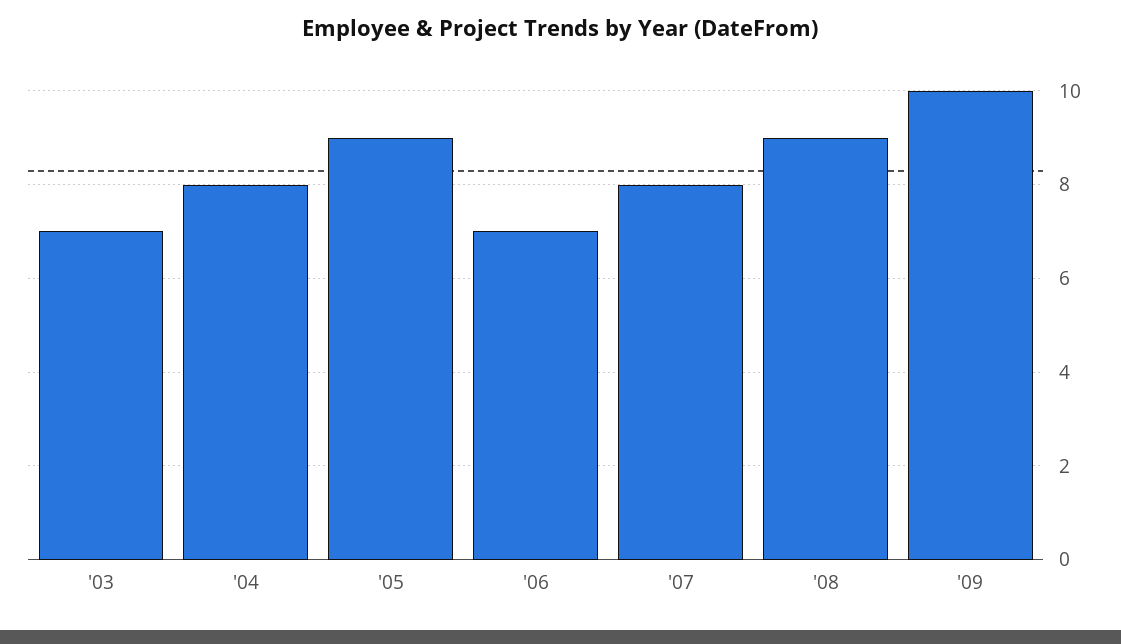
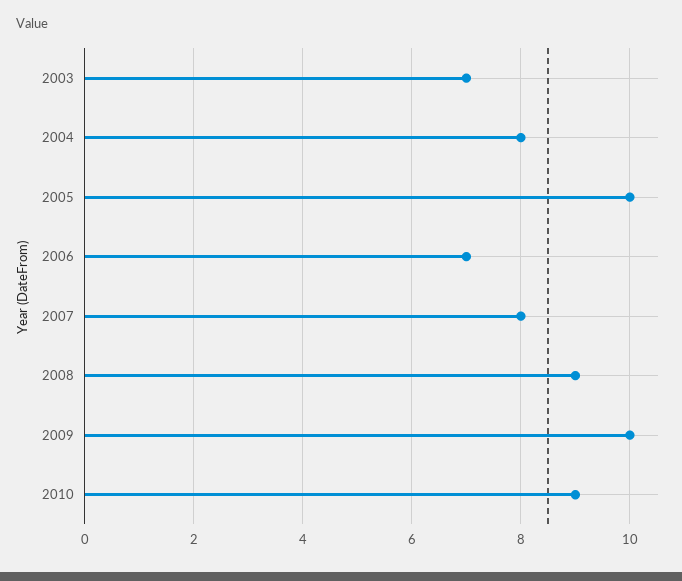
'05: 9 -> 10
2010: none -> 9

